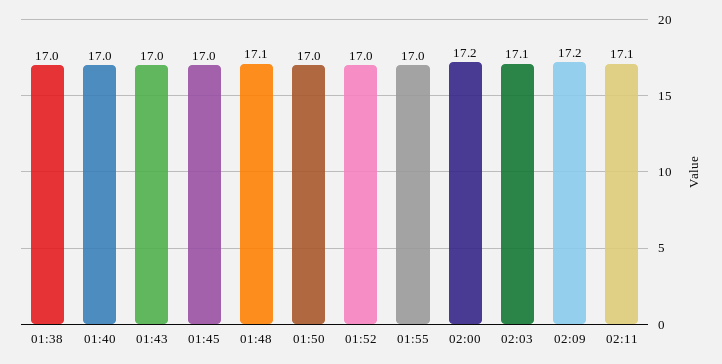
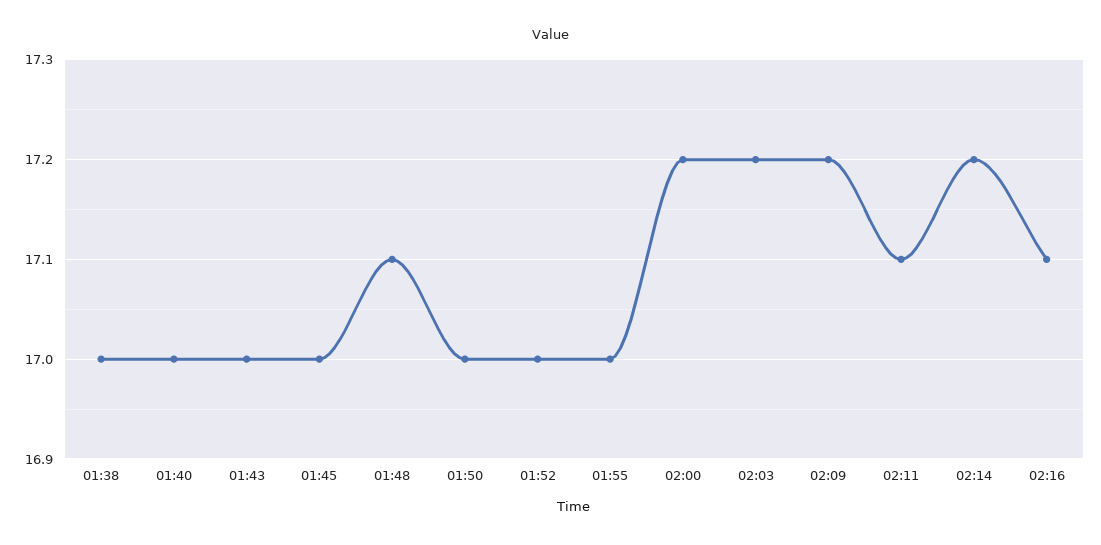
02:03: 17.1 -> 17.2
02:14: none -> 17.2
02:16: none -> 17.1

